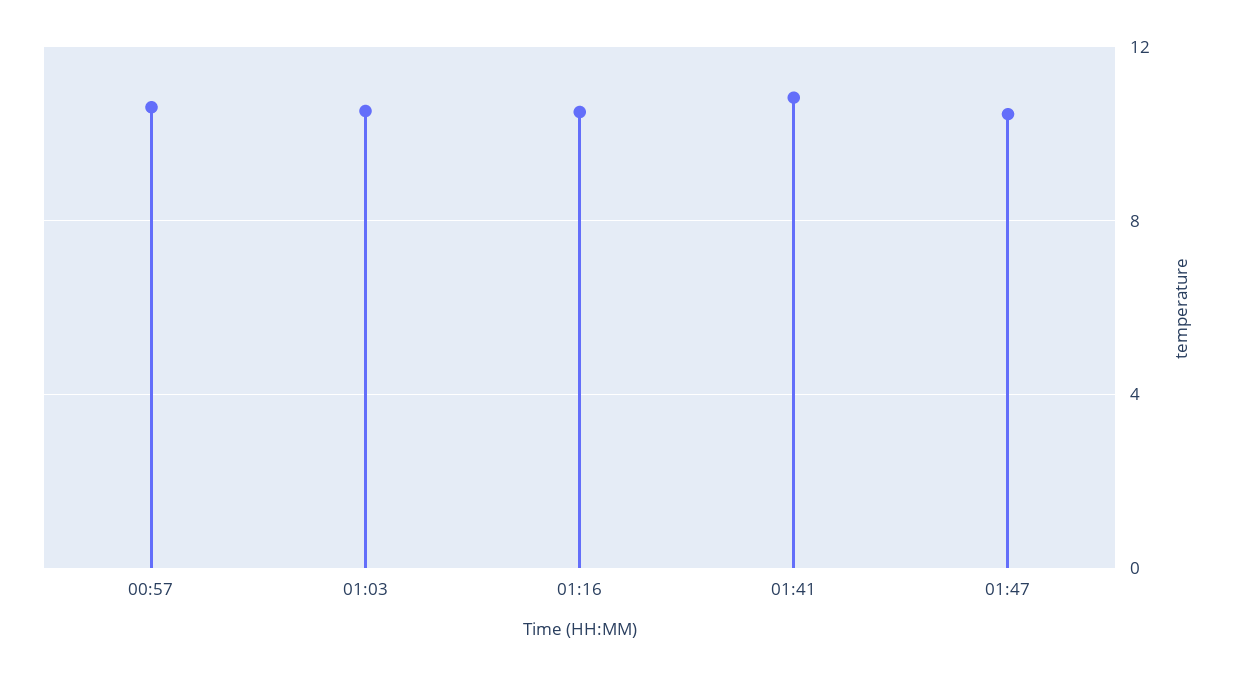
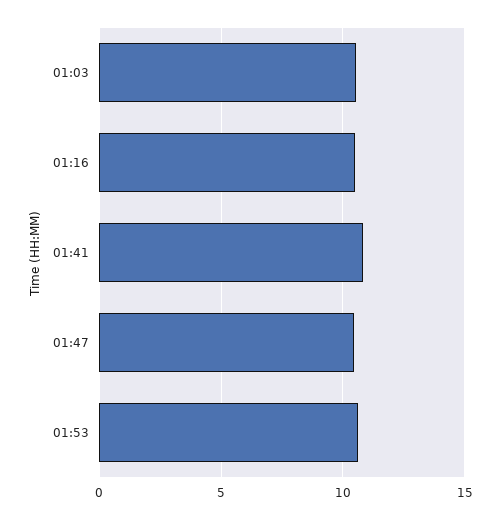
00:57: 10.5 -> none
01:53: none -> 10.5

